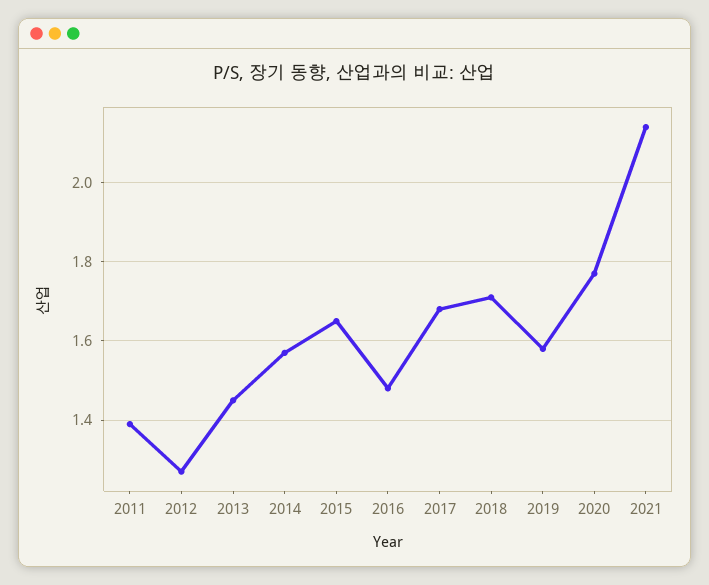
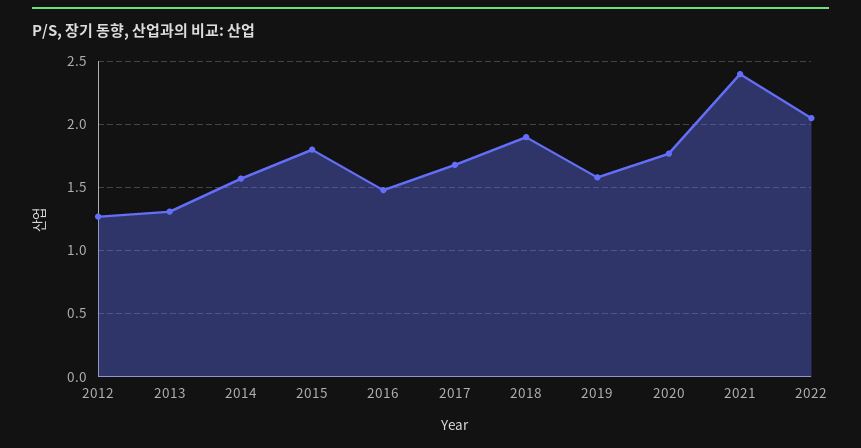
2011: 1.4 -> none
2013: 1.45 -> 1.3
2015: 1.65 -> 1.8
2018: 1.7 -> 1.9
2021: 2.15 -> 2.4
2022: none -> 2.05

